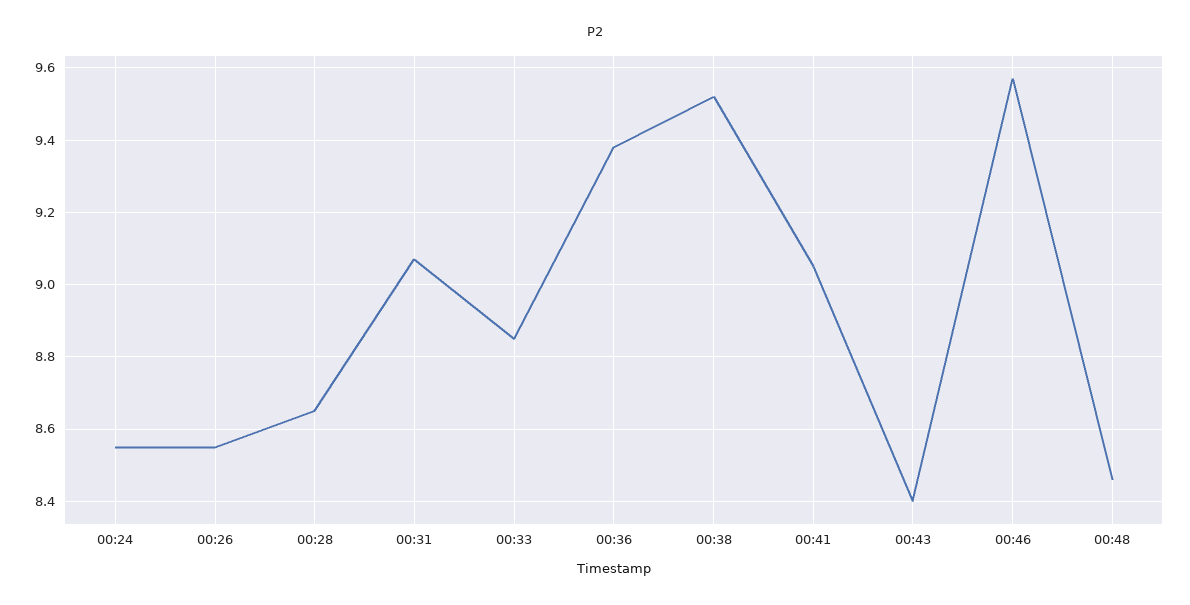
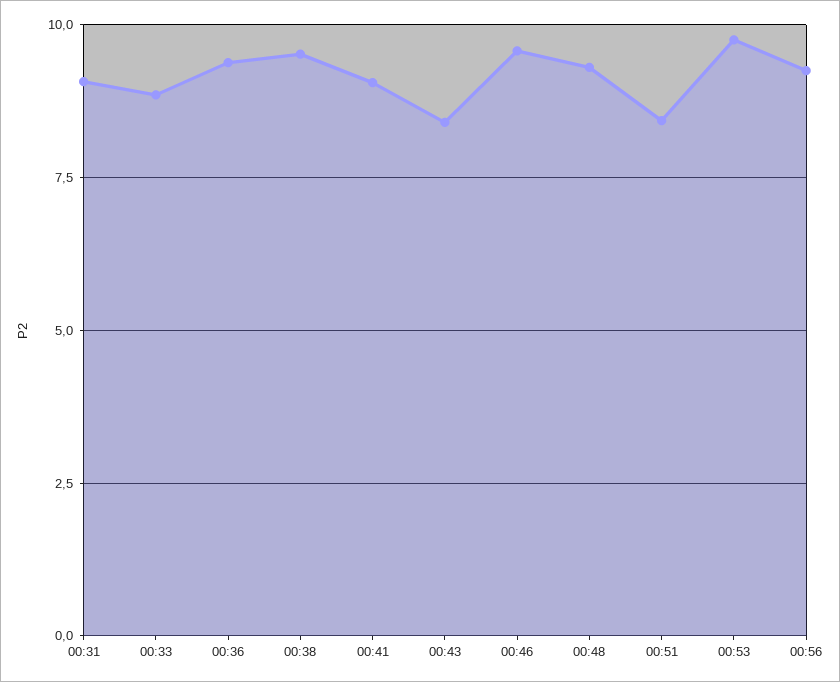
00:24: 8.55 -> none
00:26: 8.55 -> none
00:28: 8.65 -> none
00:48: 8.45 -> 9.25
00:51: none -> 8.5
00:53: none -> 9.75
00:56: none -> 9.25

